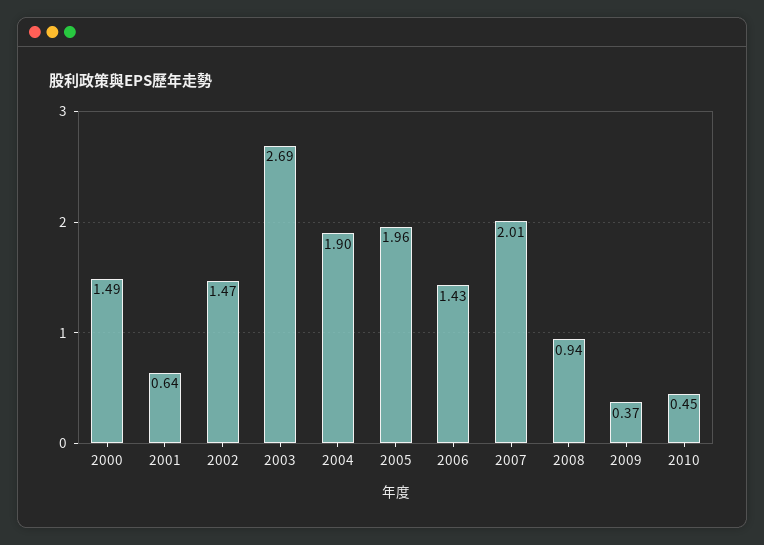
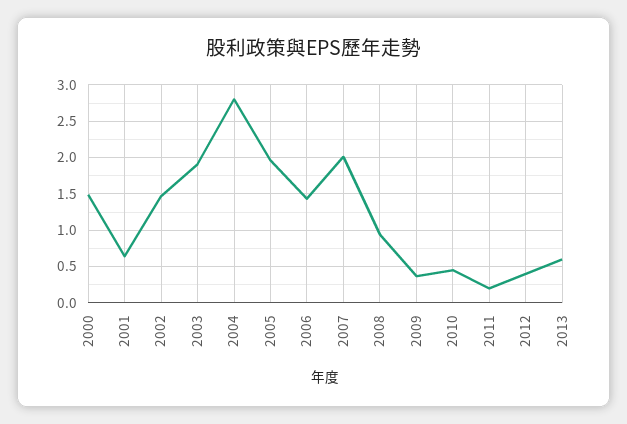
2003: 2.69 -> 1.9
2004: 1.9 -> 2.8
2011: none -> 0.2
2012: none -> 0.4
2013: none -> 0.6

